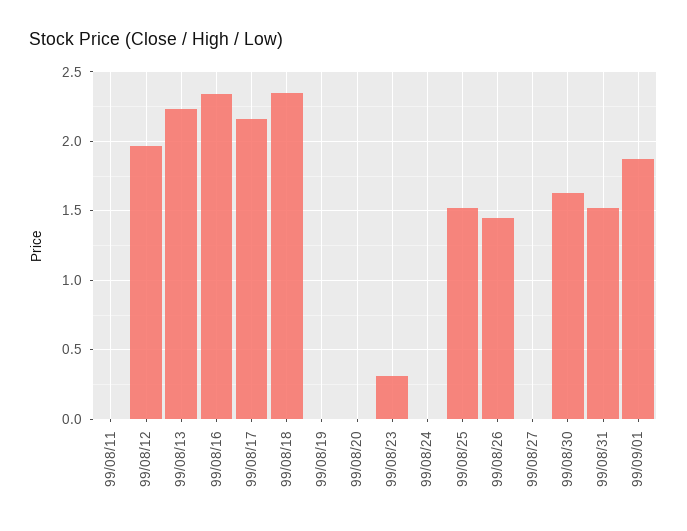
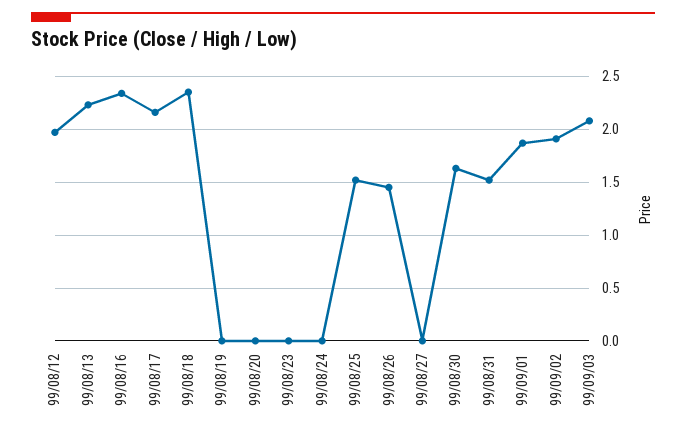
99/08/11: 0 -> none
99/08/23: 0.3 -> 0
99/09/02: none -> 1.9
99/09/03: none -> 2.1

